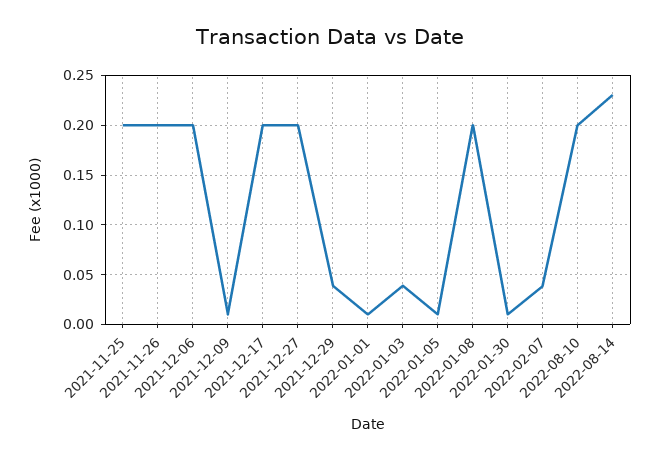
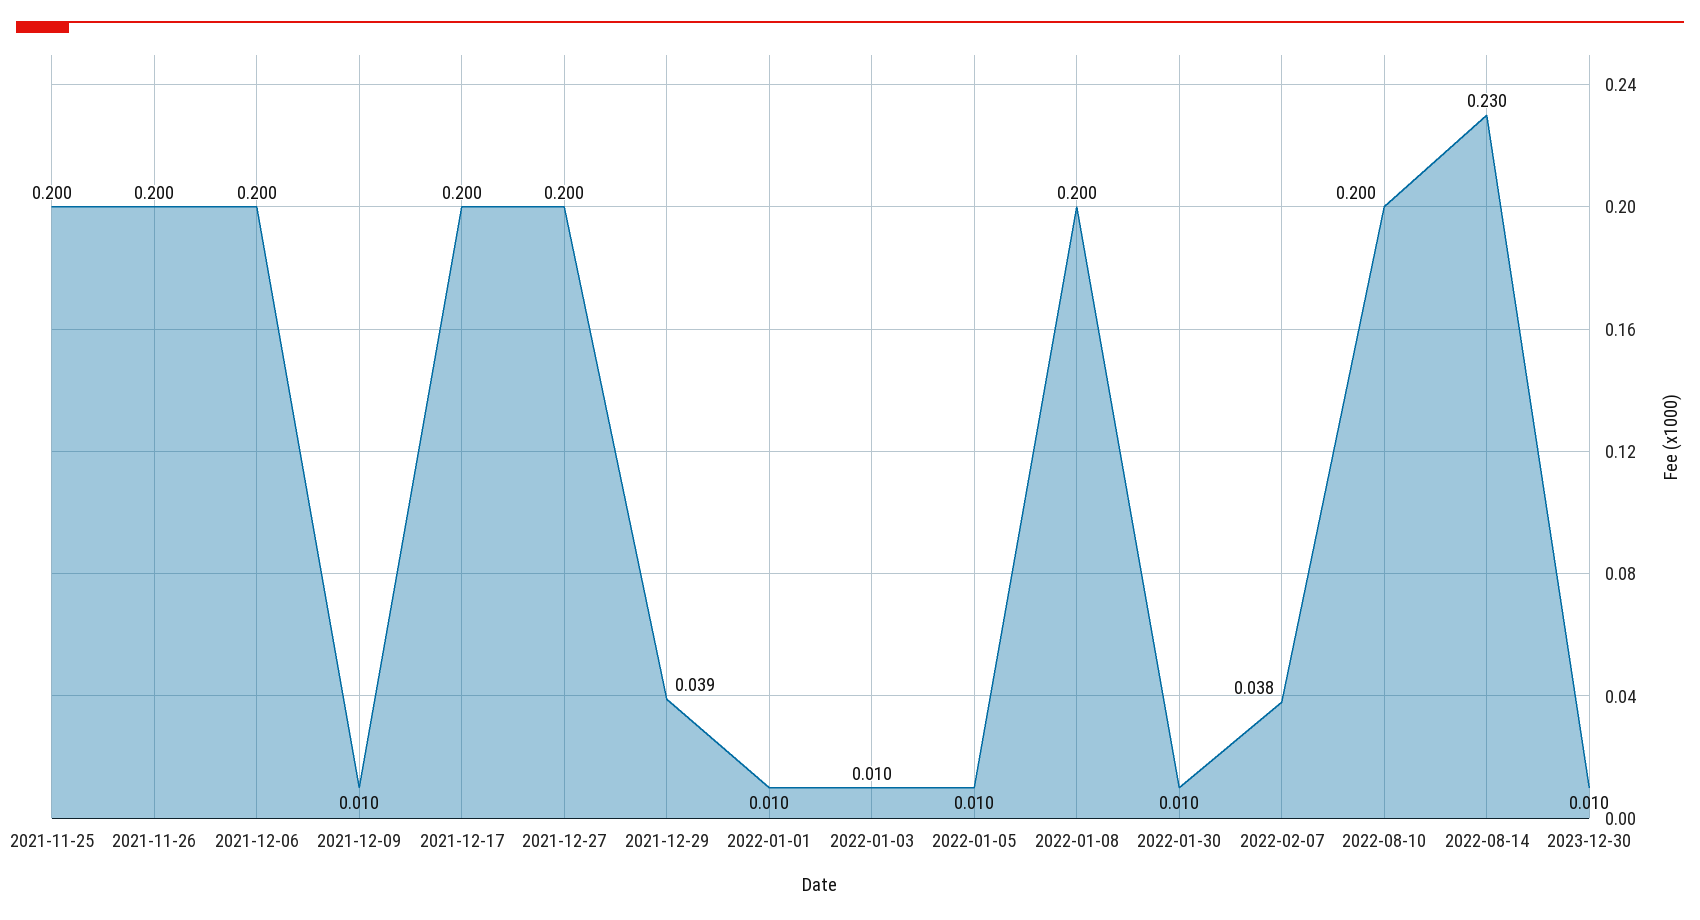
2022-01-03: 0.04 -> 0.01
2023-12-30: none -> 0.01

